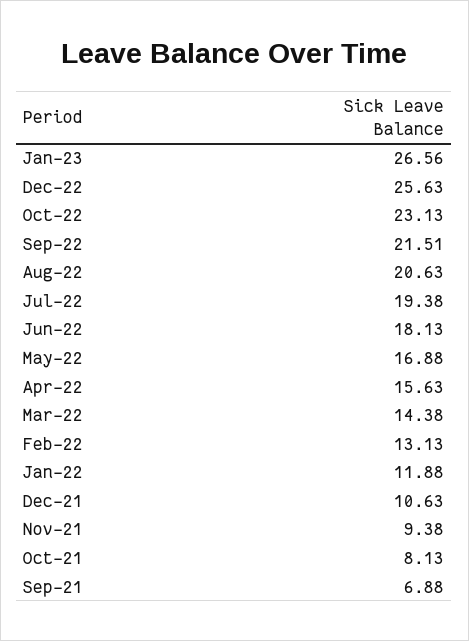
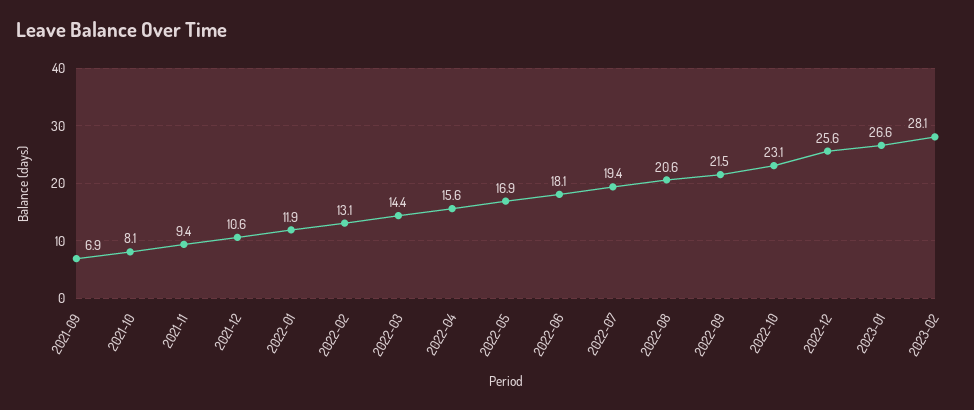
2023-02: none -> 28.1

